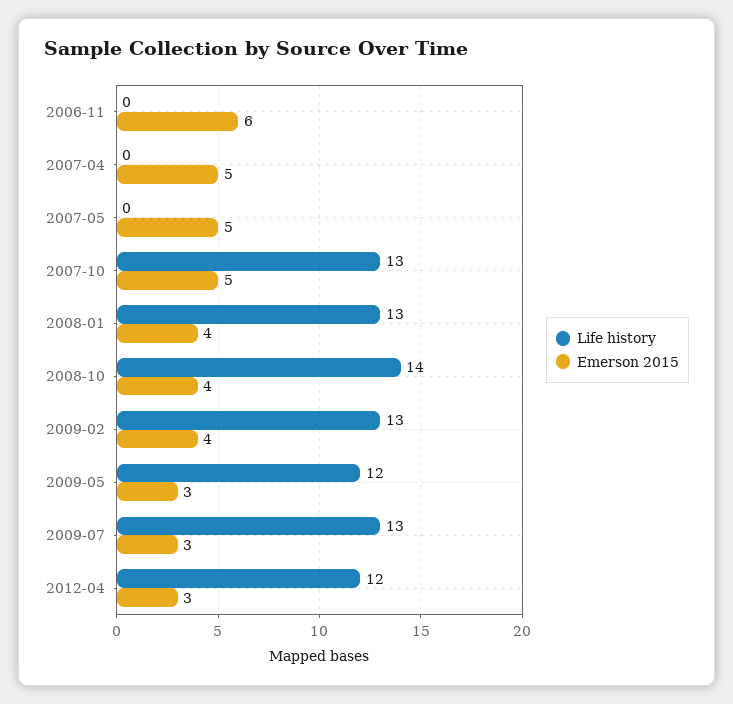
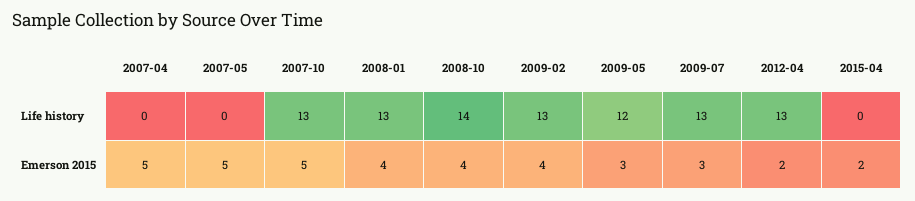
Life history, 2006-11: 0 -> none
Emerson 2015, 2006-11: 6 -> none
Life history, 2012-04: 12 -> 13
Emerson 2015, 2012-04: 3 -> 2
Life history, 2015-04: none -> 0
Emerson 2015, 2015-04: none -> 2

